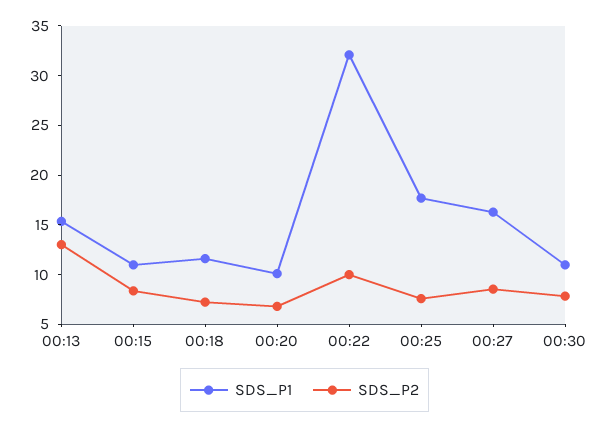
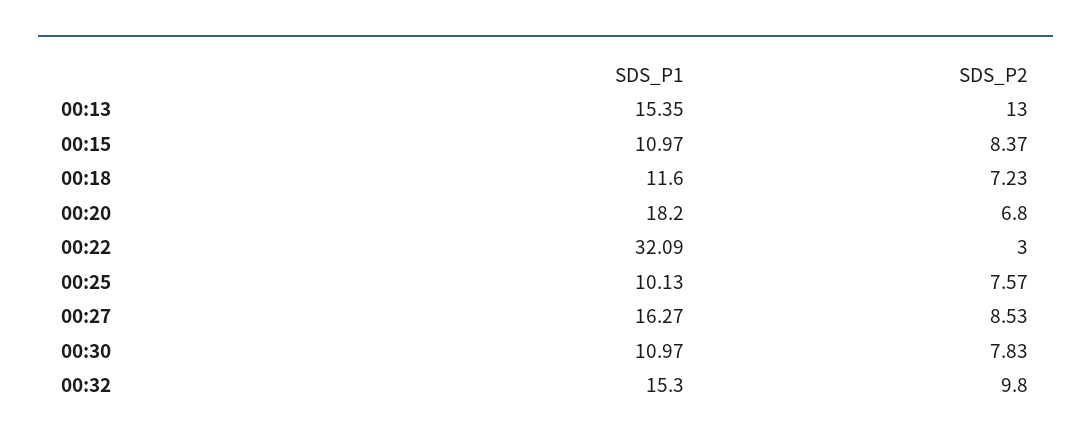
SDS_P1, 00:20: 10 -> 18.2
SDS_P2, 00:22: 10 -> 3
SDS_P1, 00:25: 18 -> 10.13
SDS_P1, 00:32: none -> 15.3
SDS_P2, 00:32: none -> 9.8

